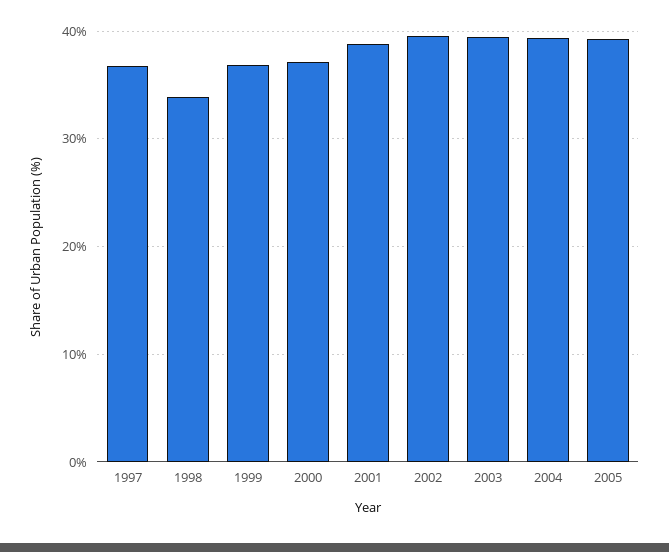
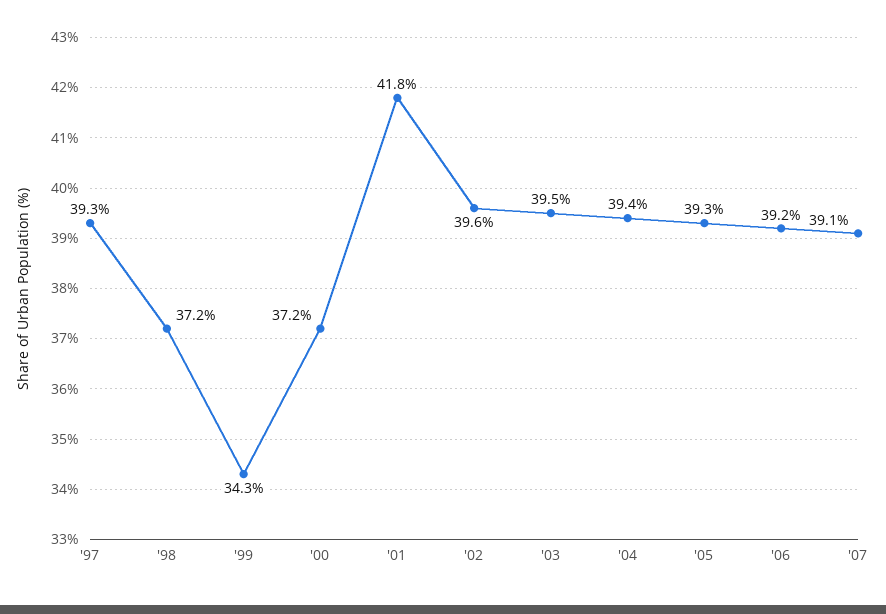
1997: 37 -> 39.3
1998: 34 -> 37.2
1999: 37 -> 34.3
2001: 39 -> 41.8
'06: none -> 39.2
'07: none -> 39.1

